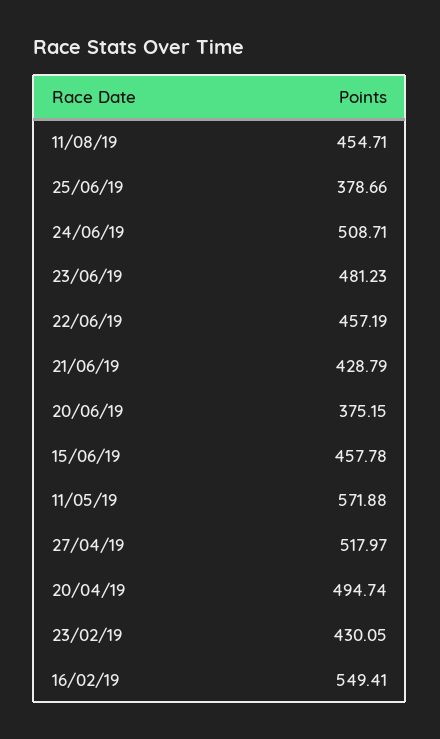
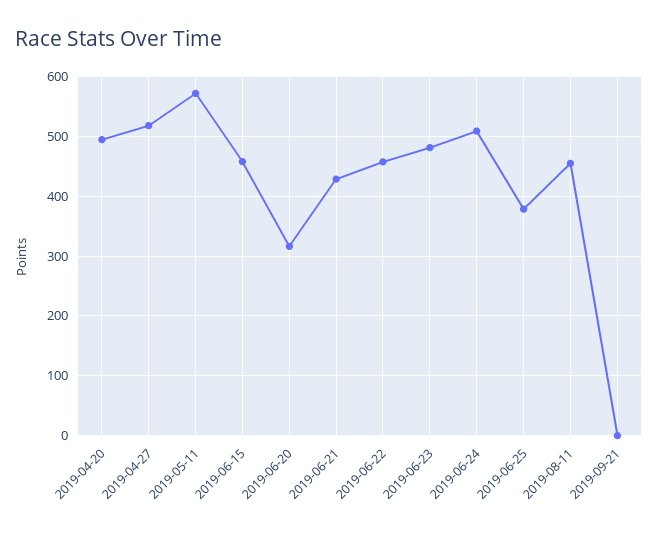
20/06/19: 375.15 -> 320
23/02/19: 430.05 -> none
16/02/19: 549.41 -> none
2019-09-21: none -> 0

